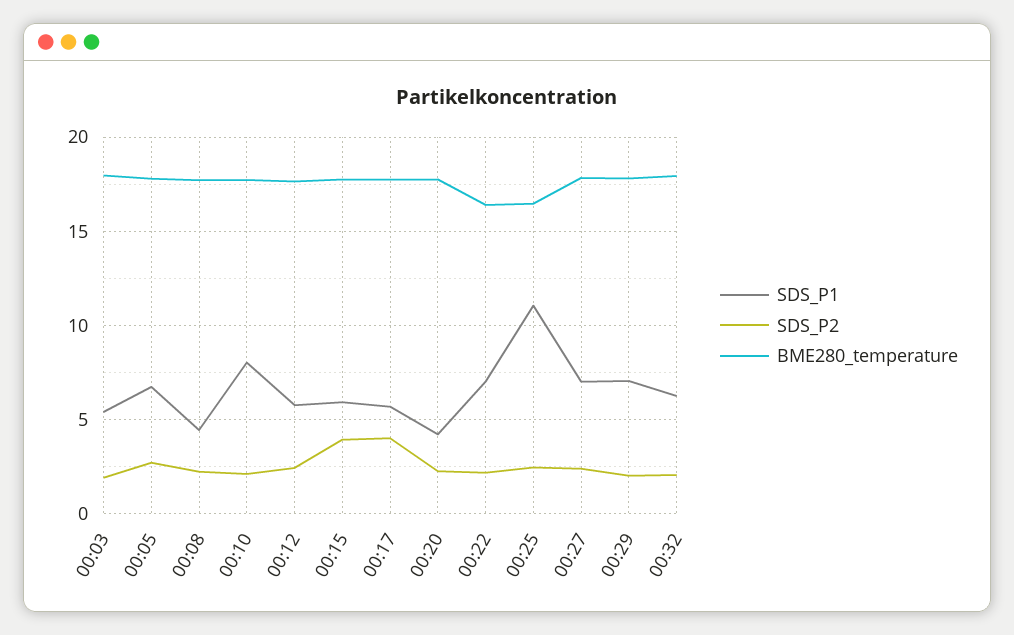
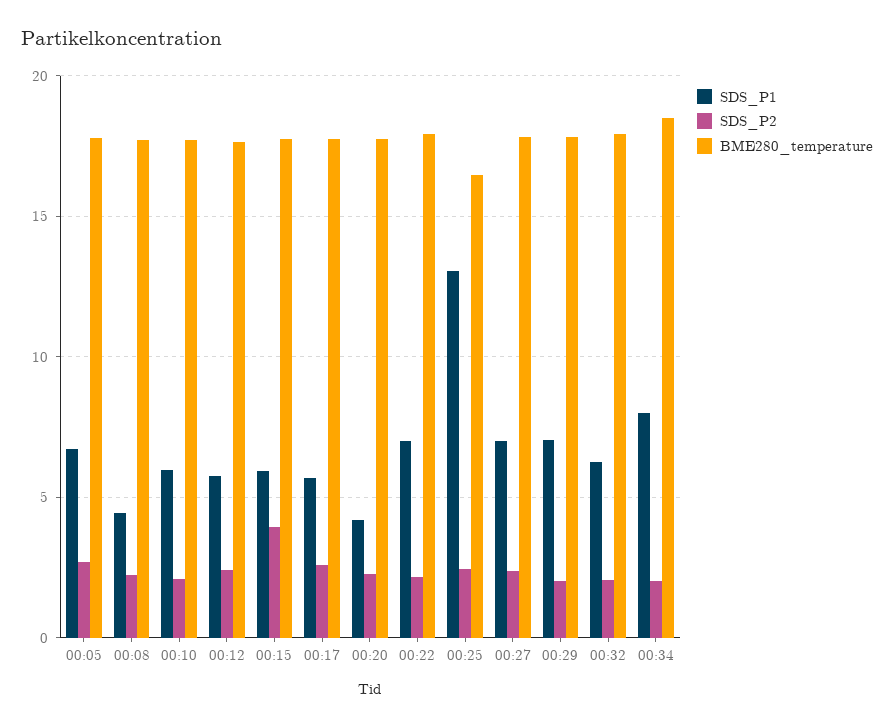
SDS_P1, 00:03: 5.5 -> none
SDS_P2, 00:03: 2 -> none
BME280_temperature, 00:03: 18 -> none
SDS_P1, 00:10: 8 -> 6
SDS_P2, 00:17: 4 -> 2.5
BME280_temperature, 00:22: 16.5 -> 18
SDS_P1, 00:25: 11 -> 13
SDS_P1, 00:34: none -> 8
SDS_P2, 00:34: none -> 2
BME280_temperature, 00:34: none -> 18.5

